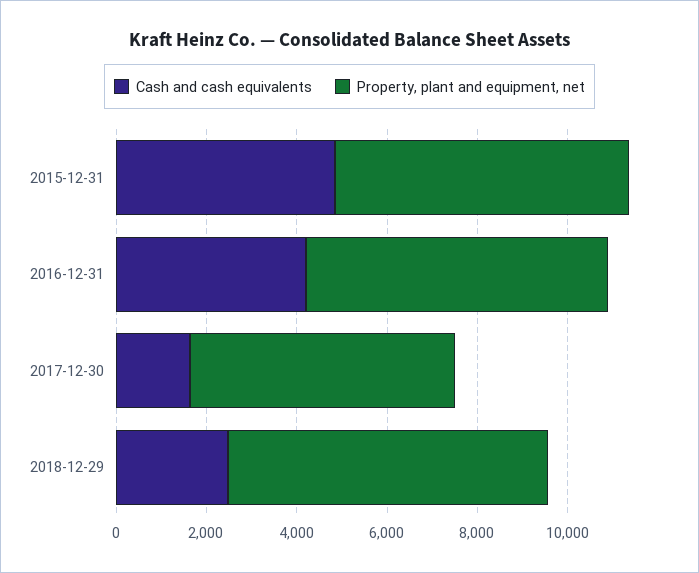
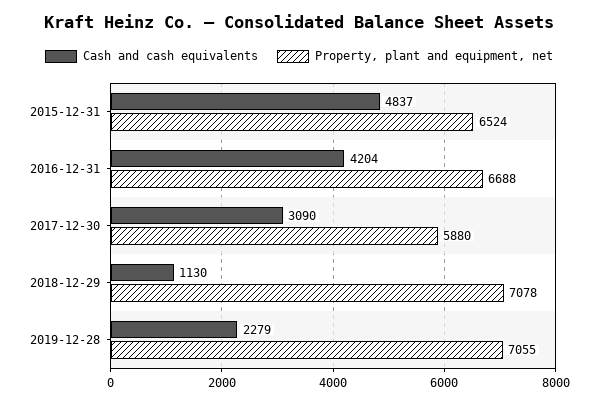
Cash and cash equivalents, 2017-12-30: 1500 -> 3090
Cash and cash equivalents, 2018-12-29: 2500 -> 1130
Cash and cash equivalents, 2019-12-28: none -> 2279
Property, plant and equipment, net, 2019-12-28: none -> 7055

